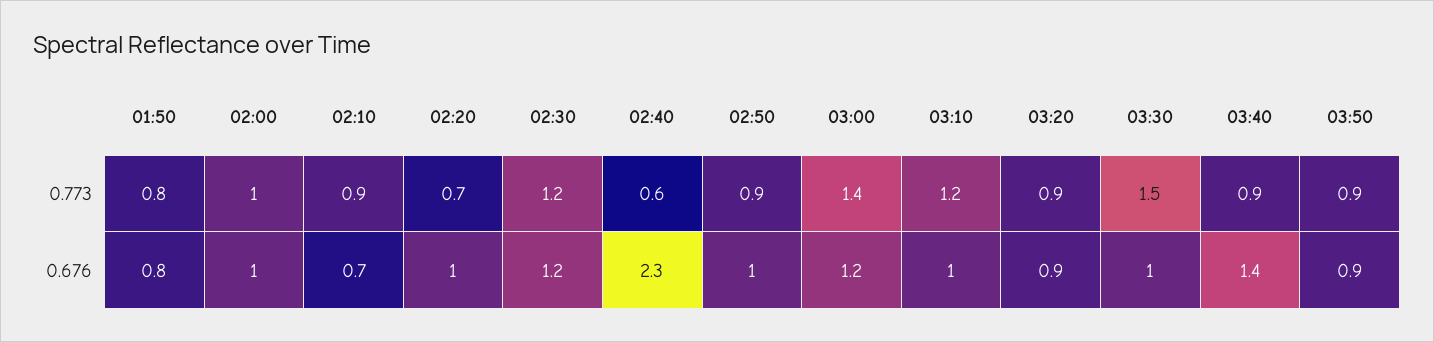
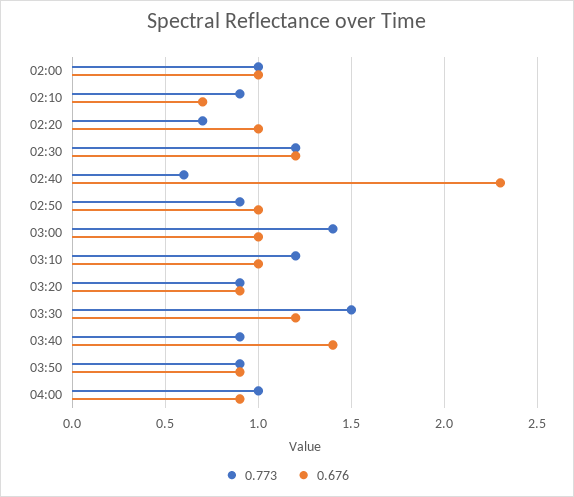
0.773, 01:50: 0.8 -> none
0.676, 01:50: 0.8 -> none
0.676, 03:00: 1.2 -> 1
0.676, 03:30: 1 -> 1.2
0.773, 04:00: none -> 1
0.676, 04:00: none -> 0.9

